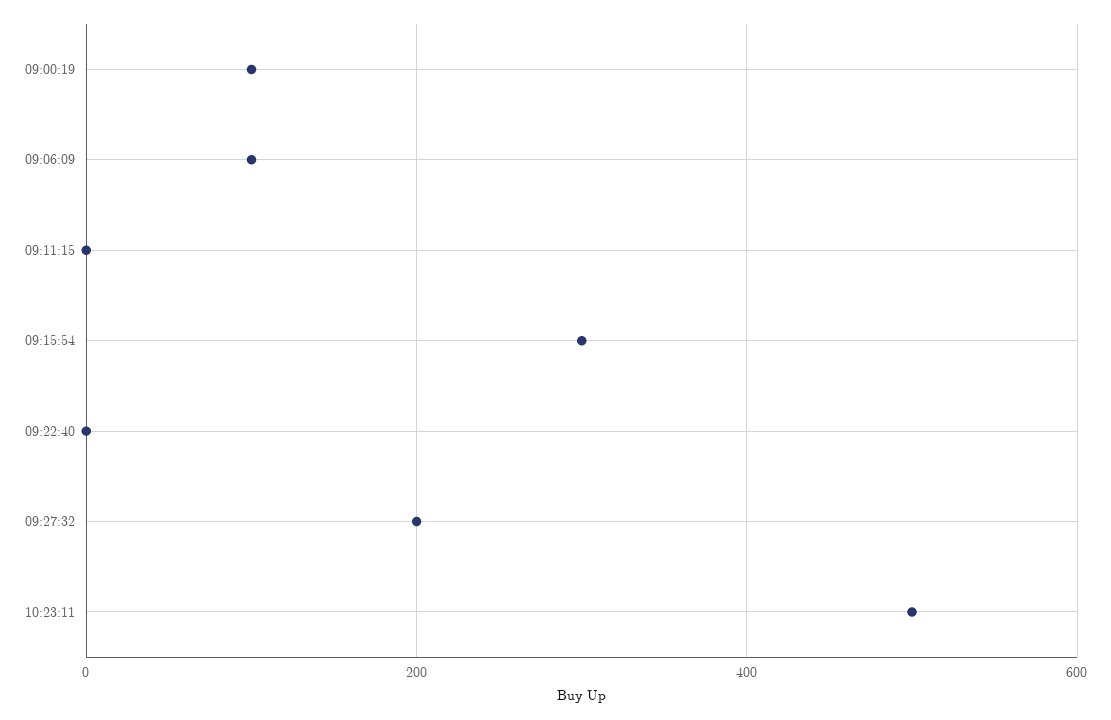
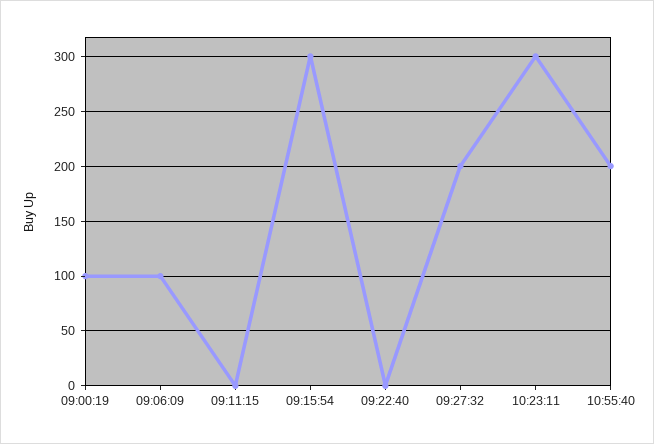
10:23:11: 500 -> 300
10:55:40: none -> 200

